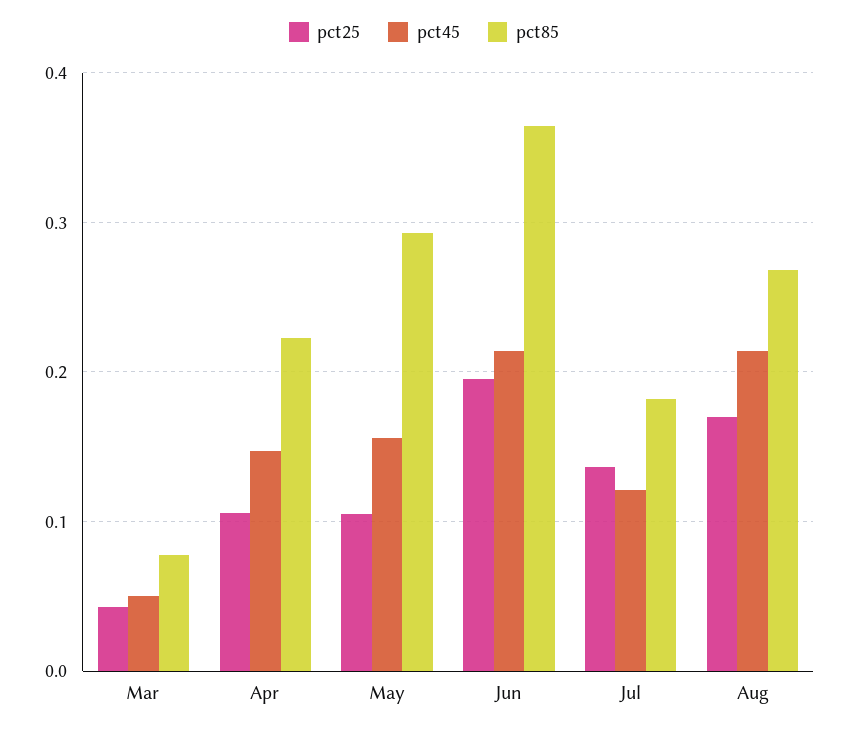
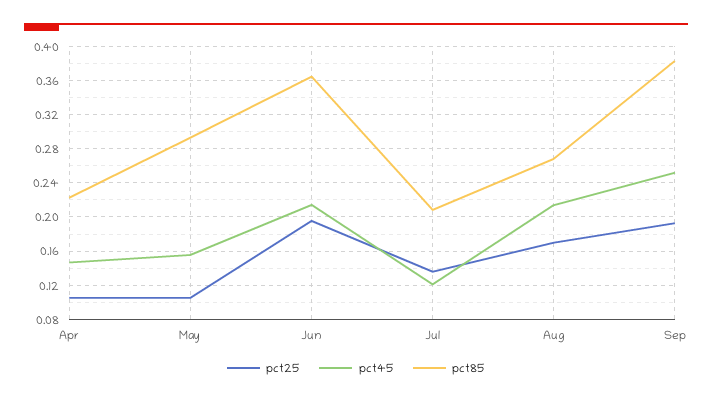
pct25, Mar: 0.04 -> none
pct45, Mar: 0.05 -> none
pct85, Mar: 0.08 -> none
pct85, Jul: 0.18 -> 0.21
pct25, Sep: none -> 0.19
pct45, Sep: none -> 0.25
pct85, Sep: none -> 0.38

